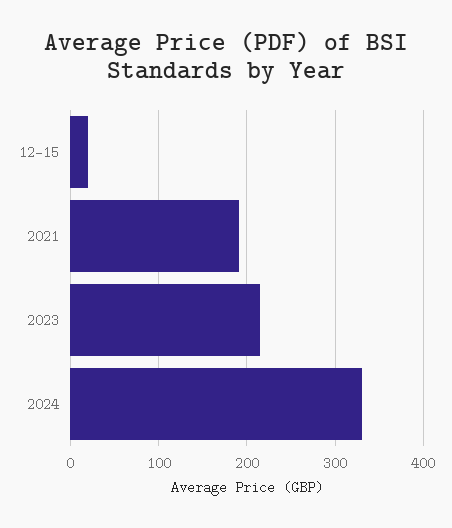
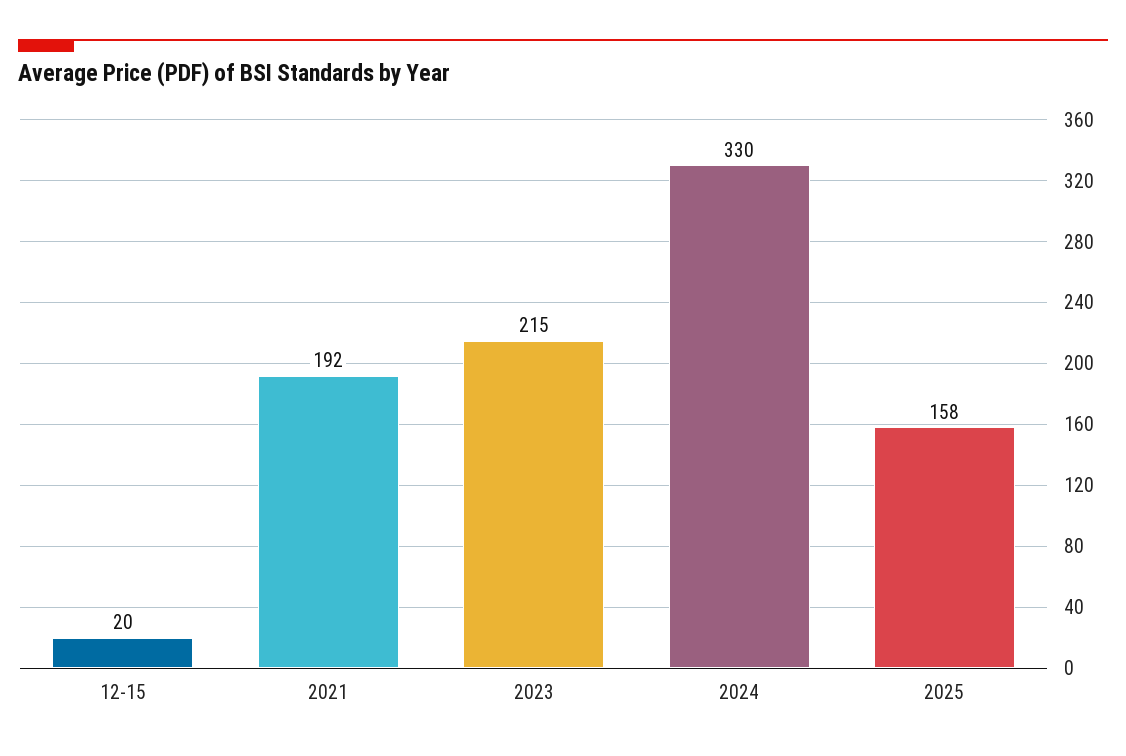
2025: none -> 158

